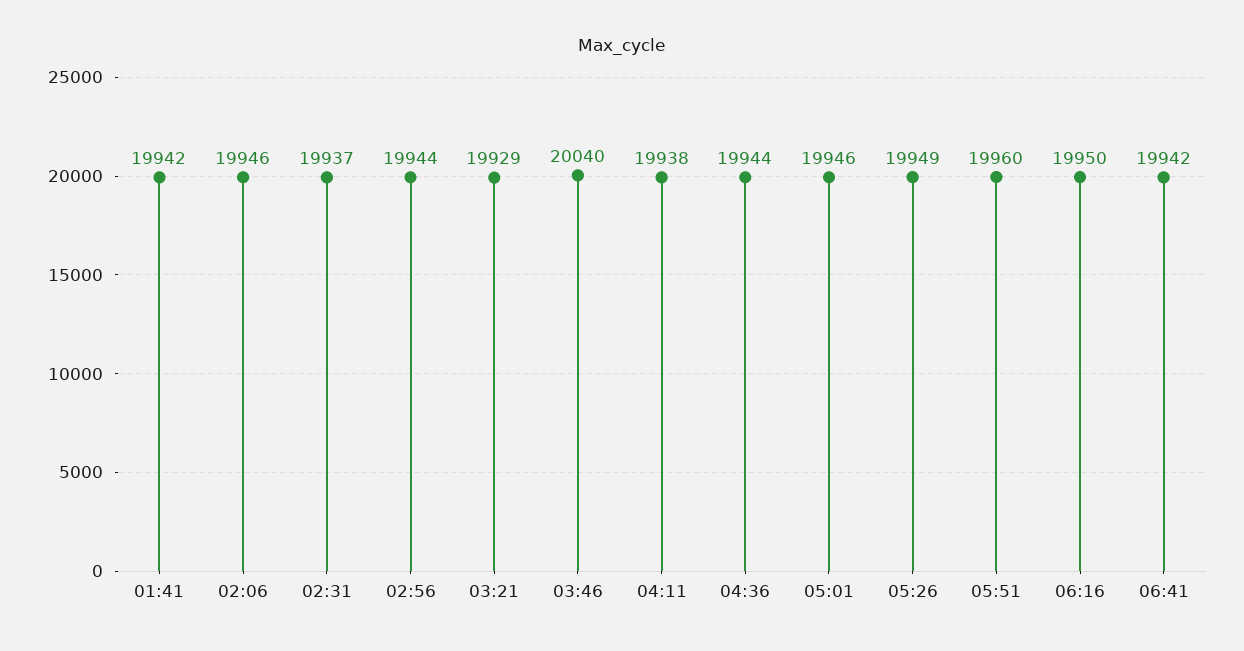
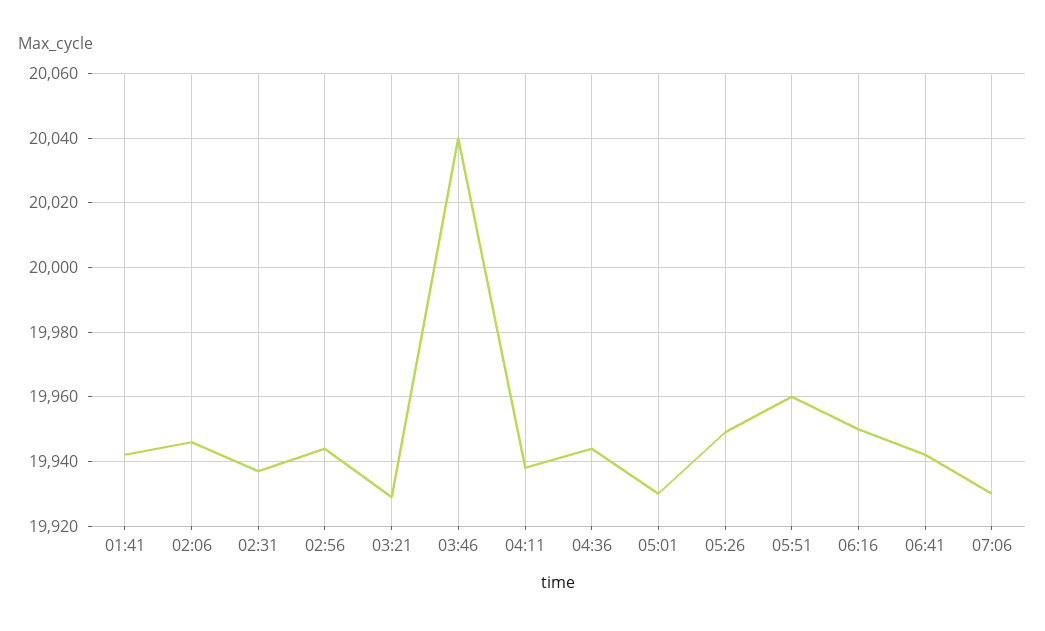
05:01: 19946 -> 19930
07:06: none -> 19930

